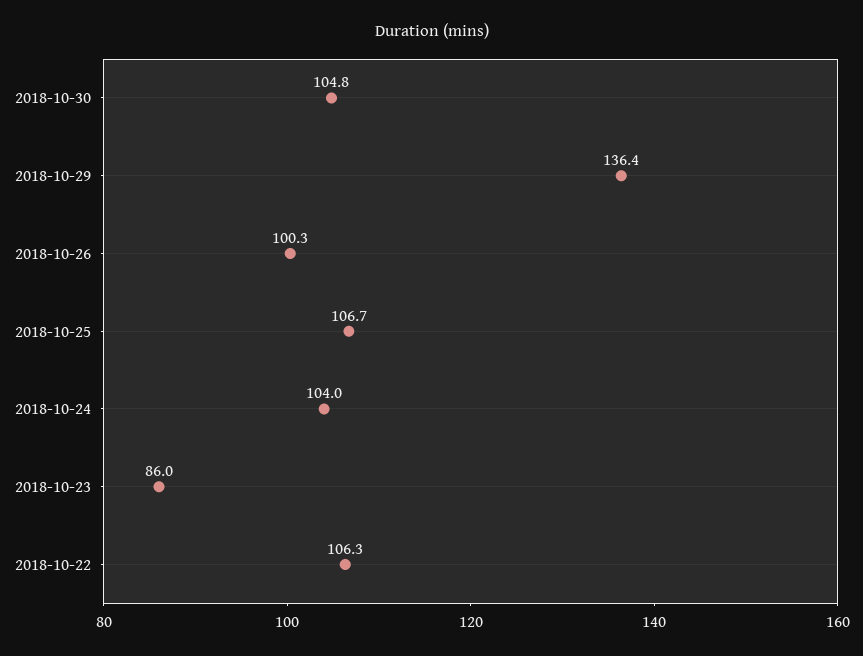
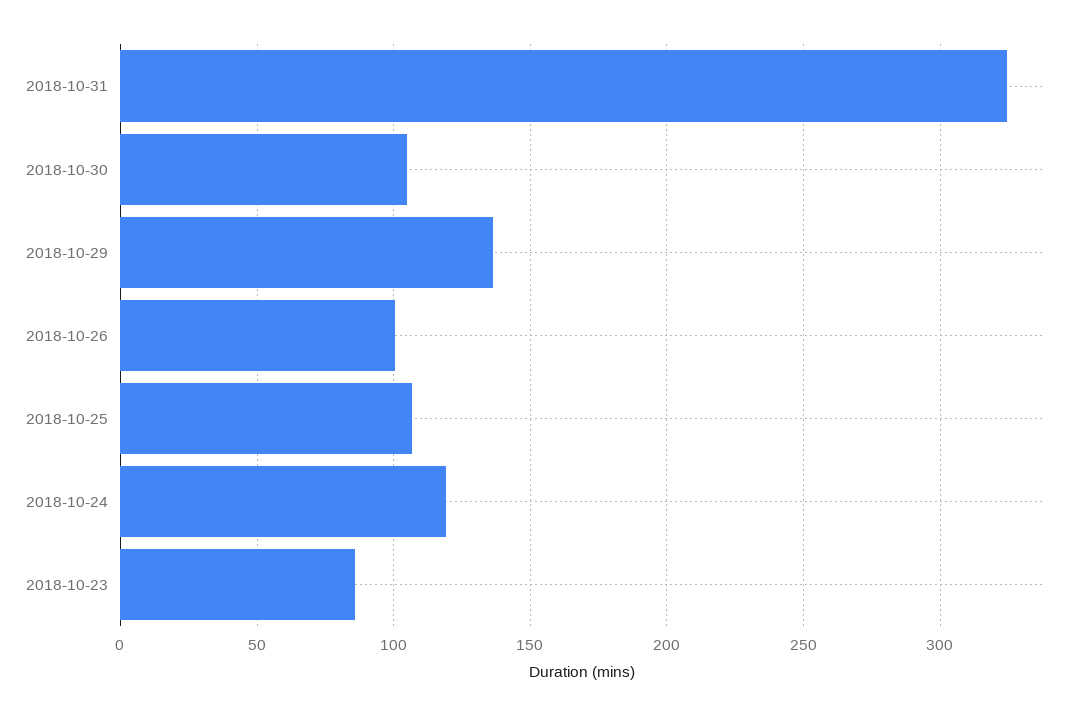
2018-10-24: 104 -> 120
2018-10-22: 106.3 -> none
2018-10-31: none -> 325

